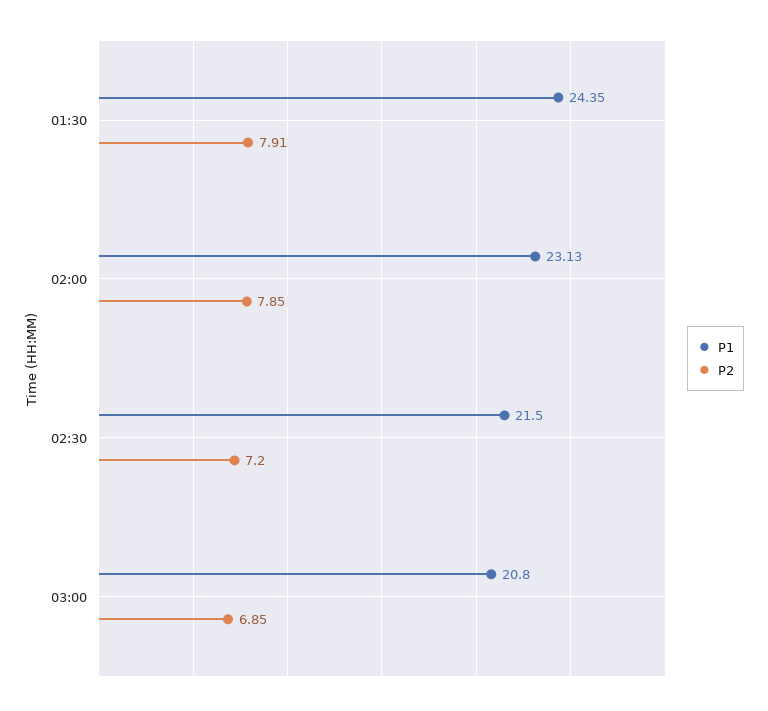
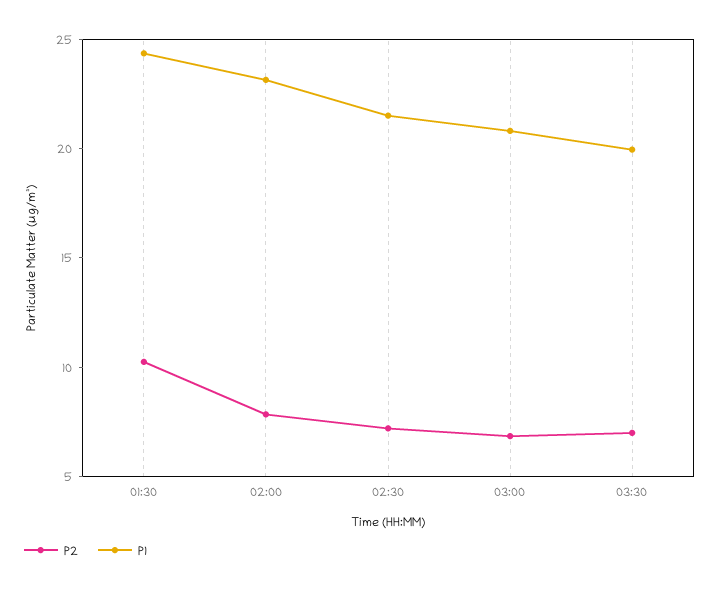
P2, 01:30: 7.91 -> 10
P2, 03:30: none -> 7
P1, 03:30: none -> 20

